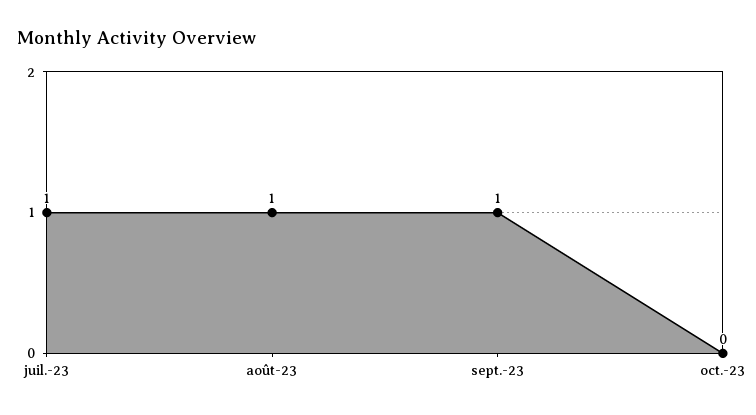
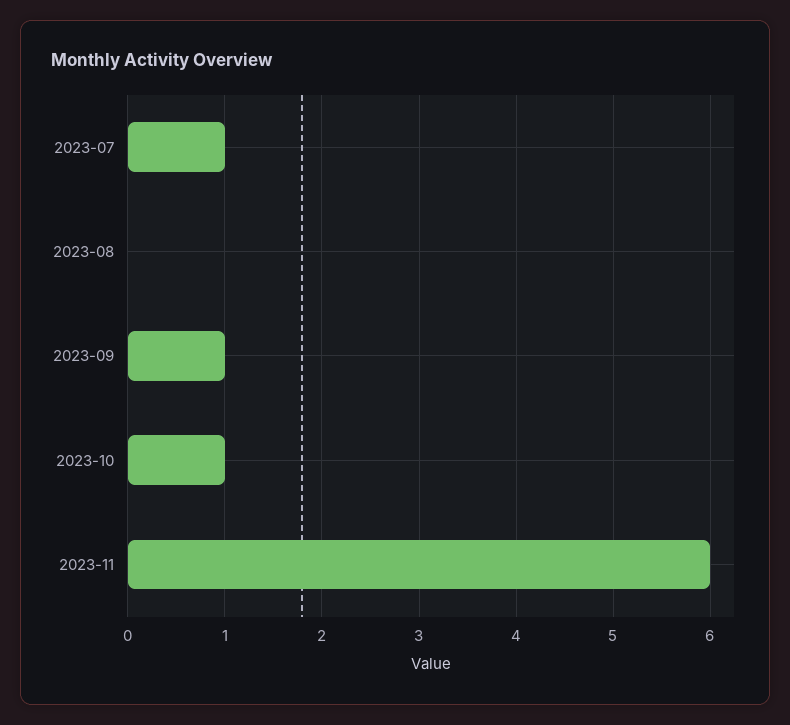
août-23: 1 -> 0
oct.-23: 0 -> 1
2023-11: none -> 6

